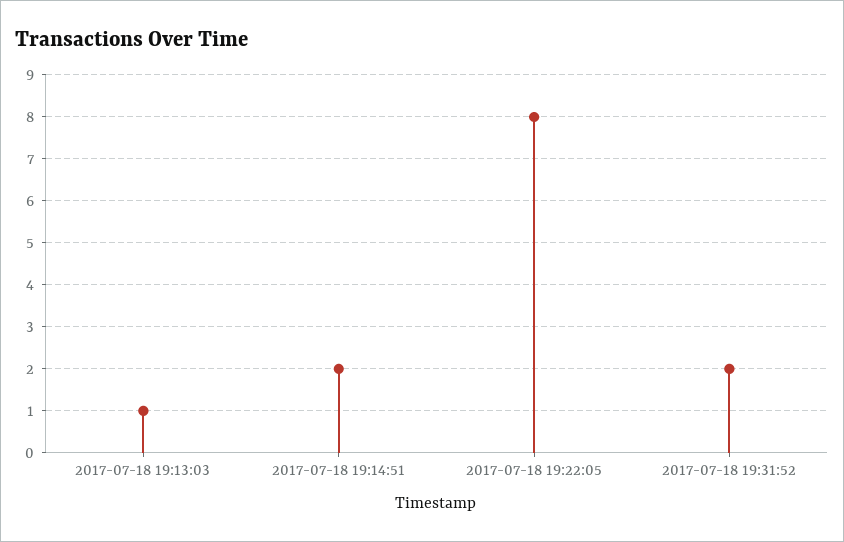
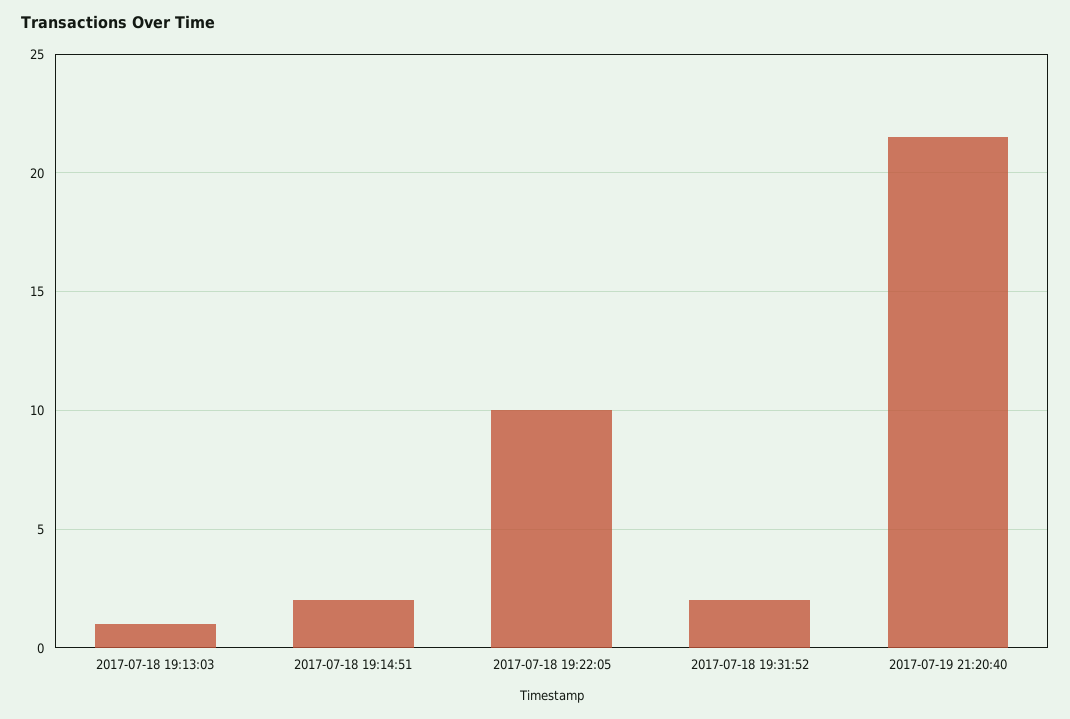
2017-07-18 19:22:05: 8 -> 10
2017-07-19 21:20:40: none -> 21.5

